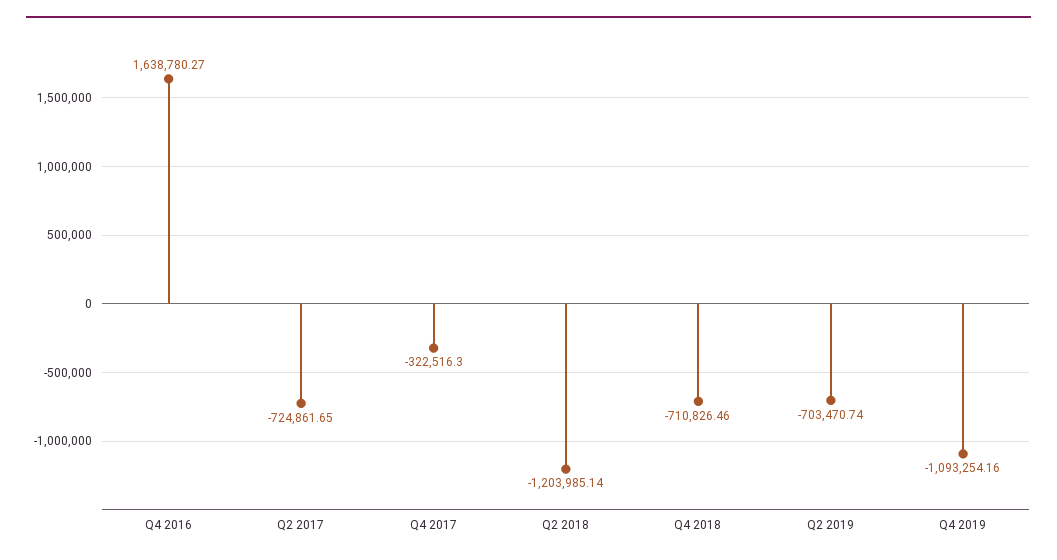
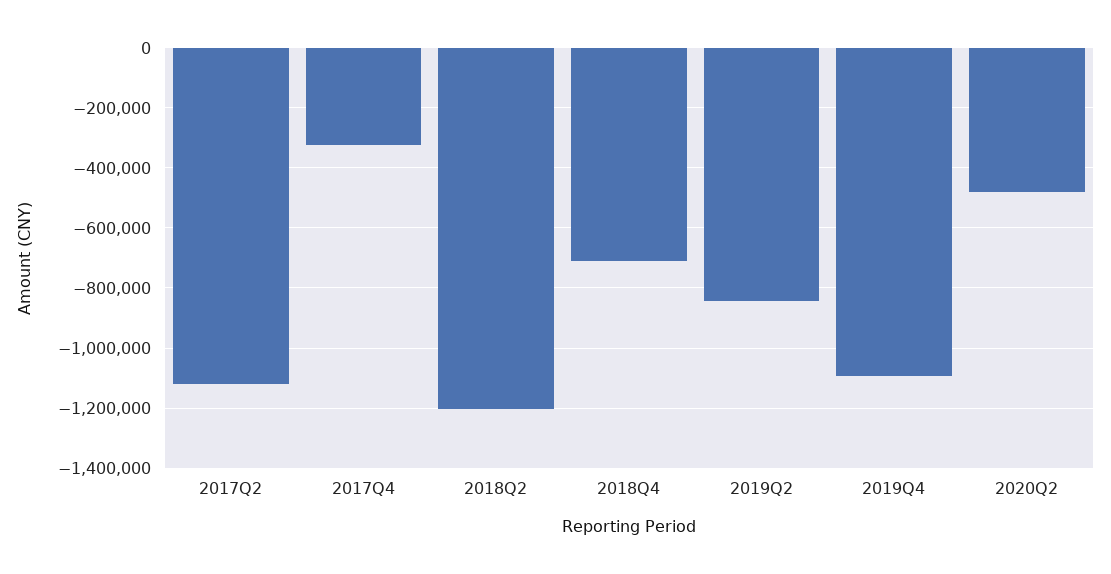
Q4 2016: 1638780.27 -> none
Q2 2017: -724861.65 -> -1120000
Q2 2019: -703470.74 -> -840000
2020Q2: none -> -480000

